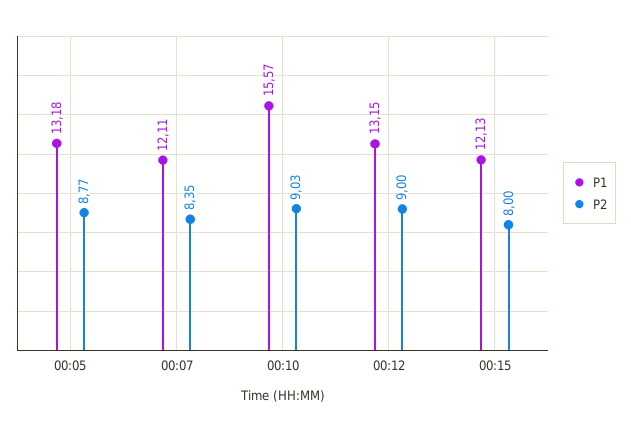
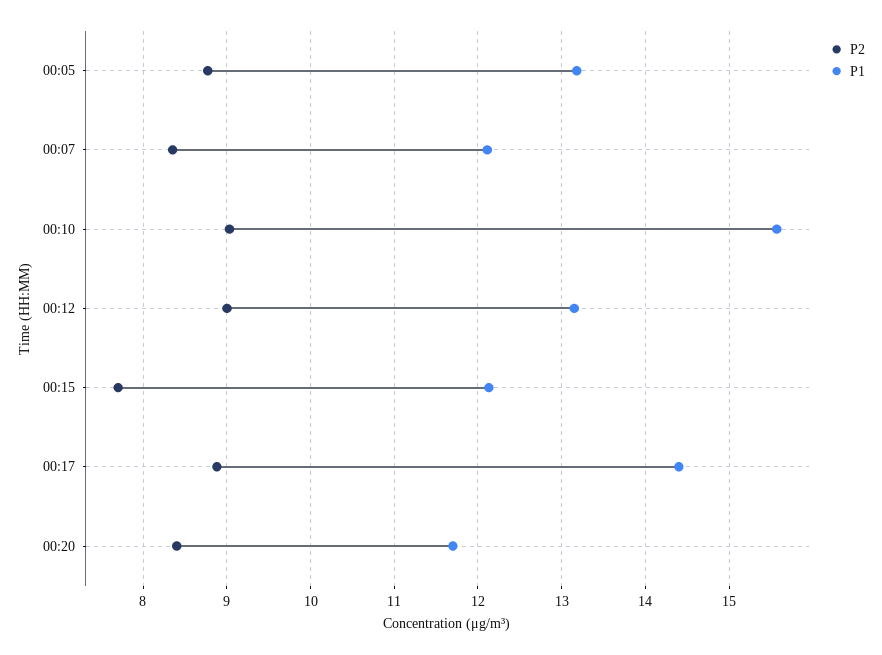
P2, 00:15: 8 -> 7.7
P2, 00:17: none -> 8.9
P1, 00:17: none -> 14.4
P2, 00:20: none -> 8.4
P1, 00:20: none -> 11.7

